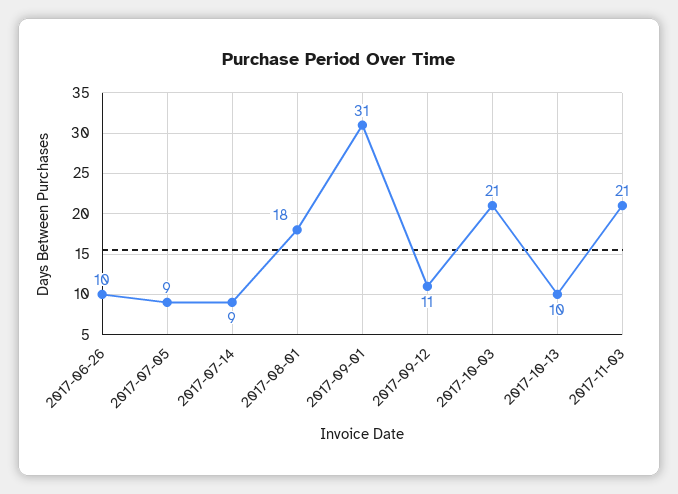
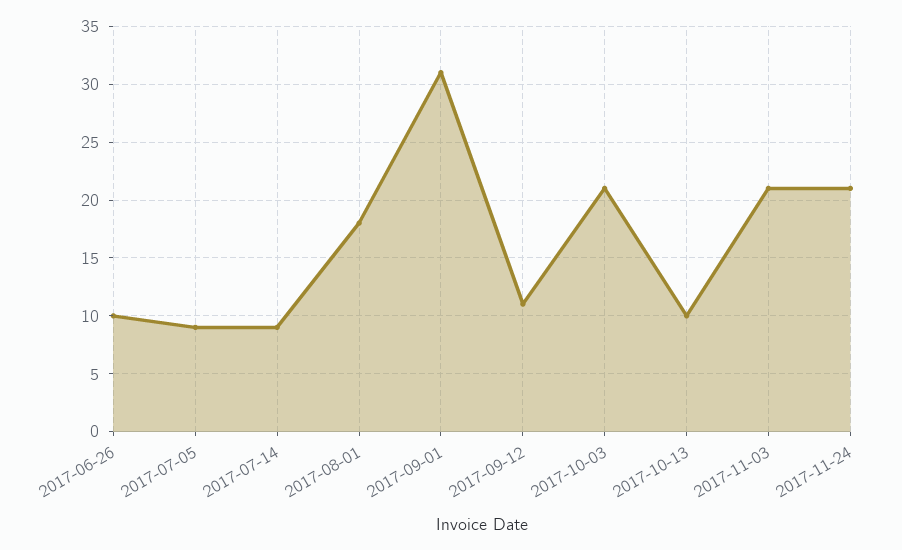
2017-11-24: none -> 21

